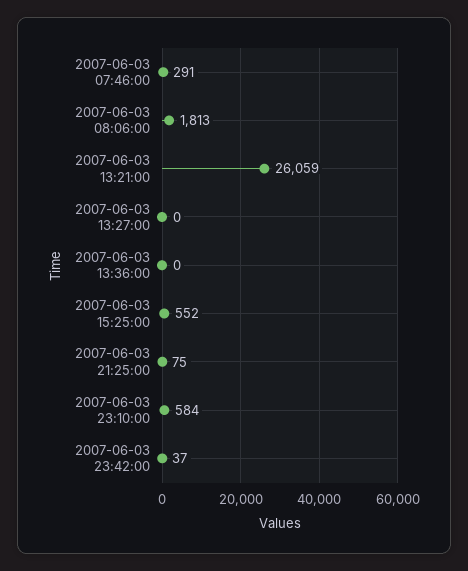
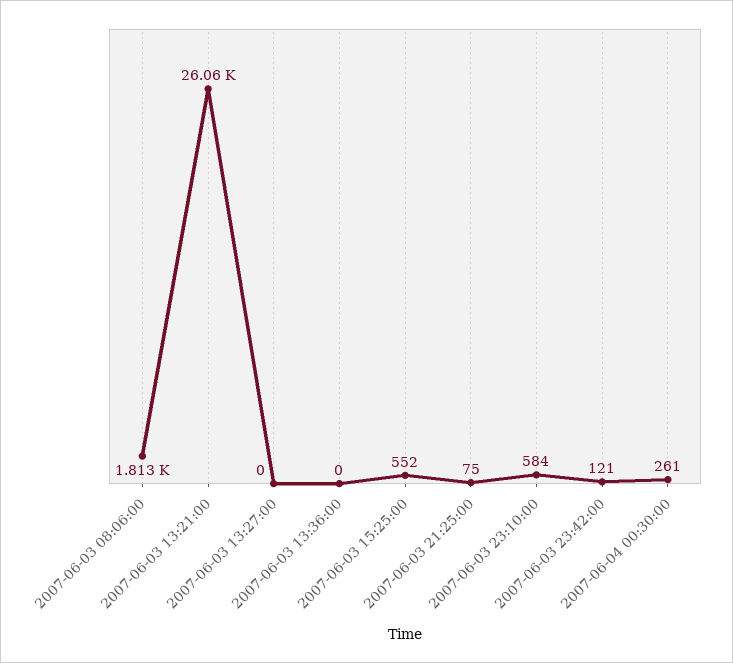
2007-06-03 07:46:00: 291 -> none
2007-06-03 23:42:00: 37 -> 121
2007-06-04 00:30:00: none -> 261

